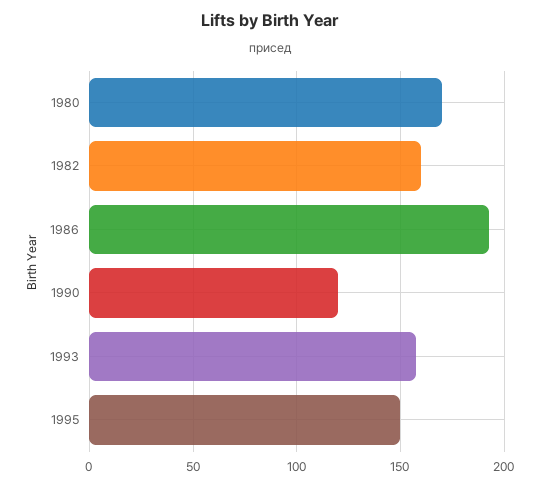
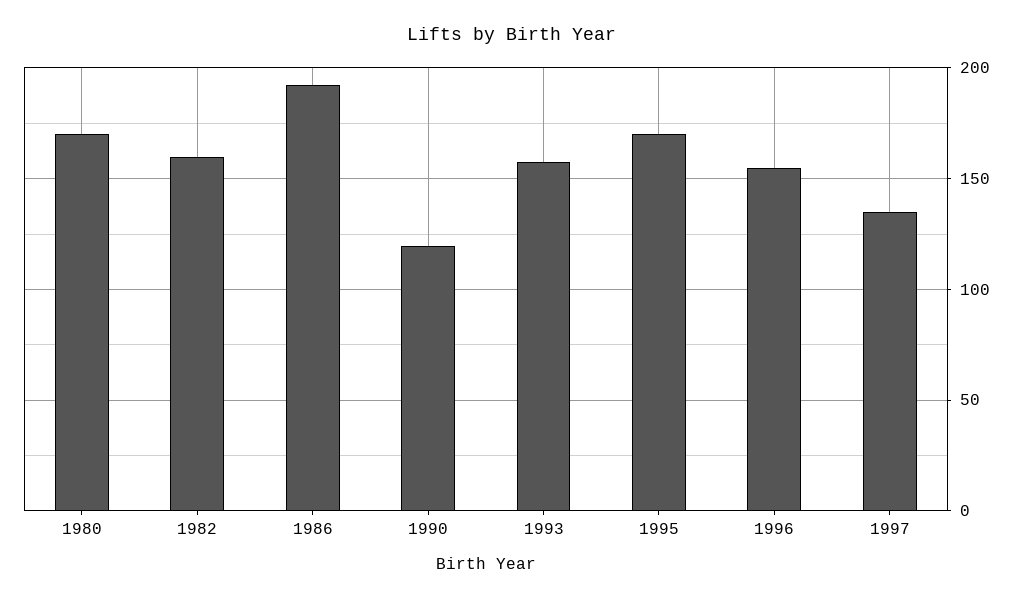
1995: 150 -> 170
1996: none -> 155
1997: none -> 135

